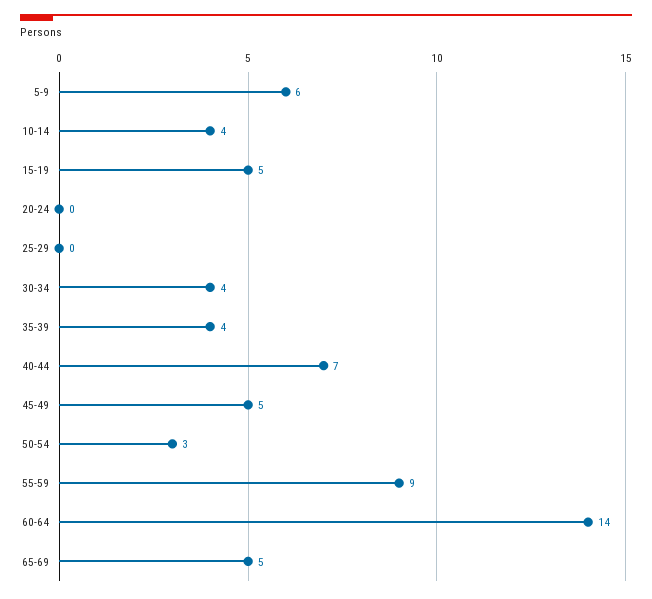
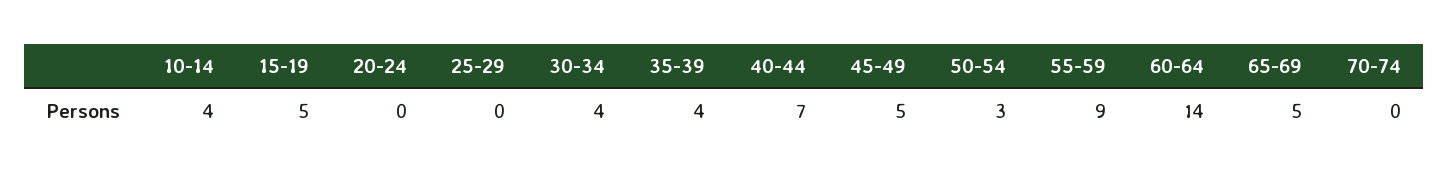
5-9: 6 -> none
70-74: none -> 0

